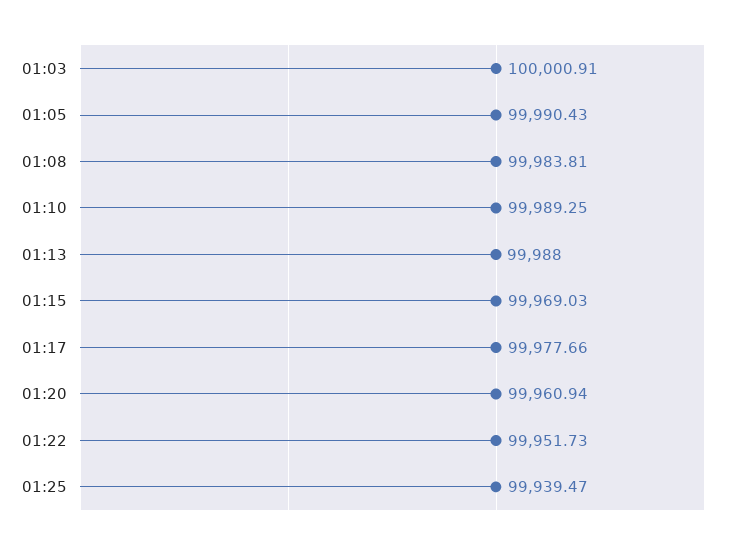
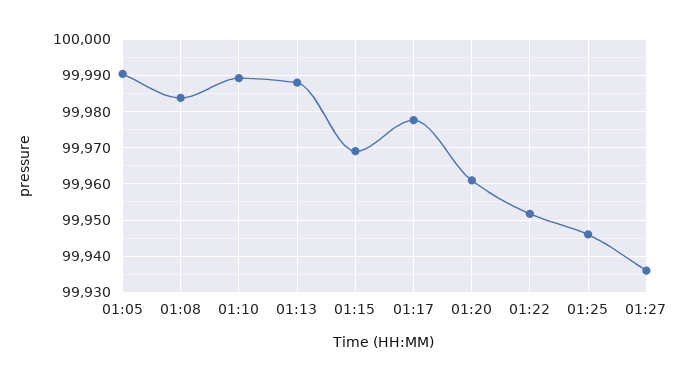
01:03: 100000.91 -> none
01:25: 99939.47 -> 99946
01:27: none -> 99936

